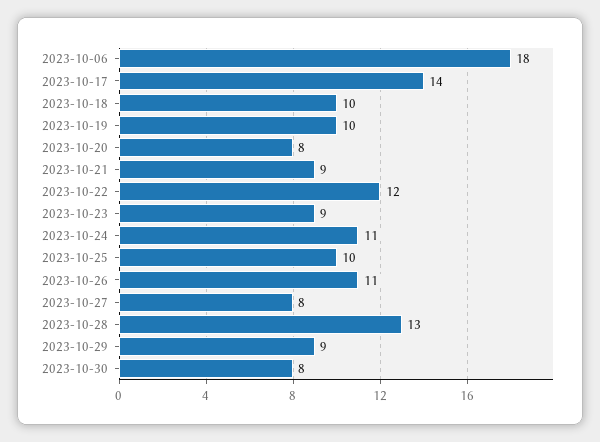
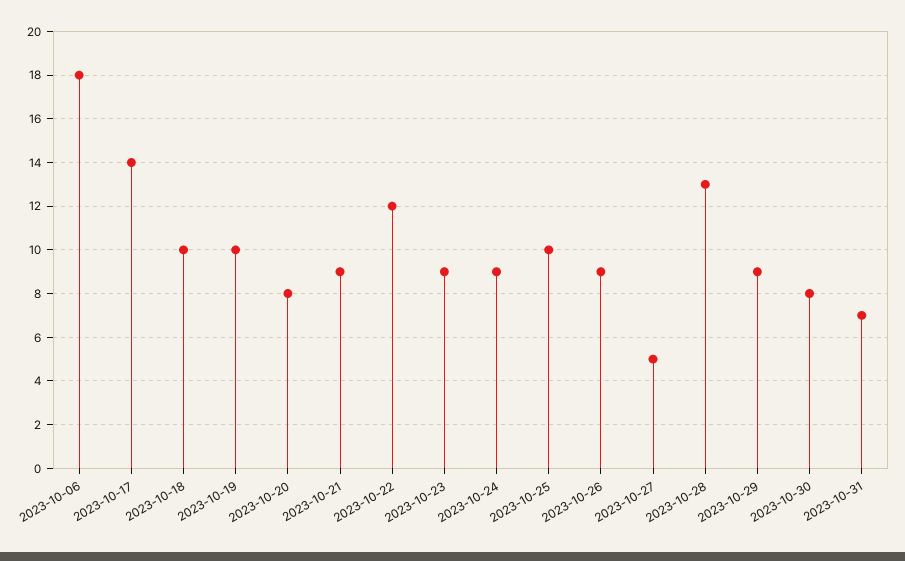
2023-10-24: 11 -> 9
2023-10-26: 11 -> 9
2023-10-27: 8 -> 5
2023-10-31: none -> 7

